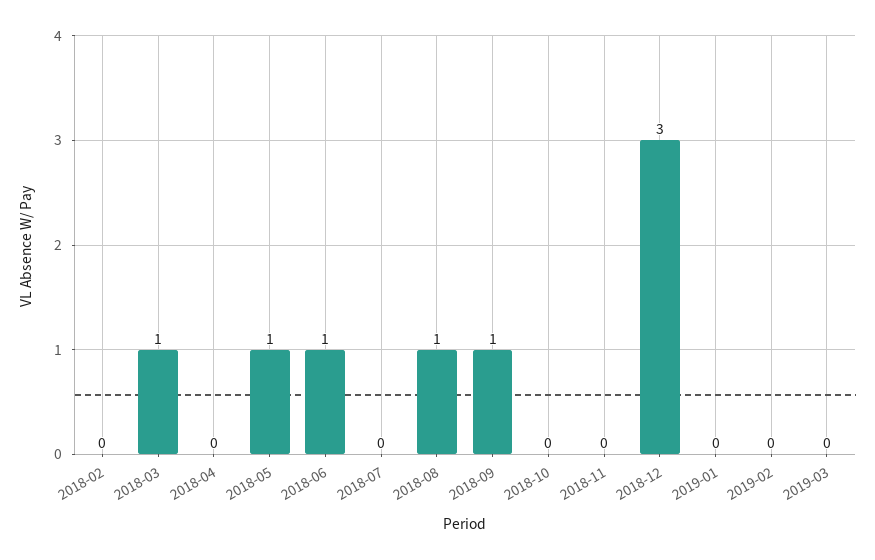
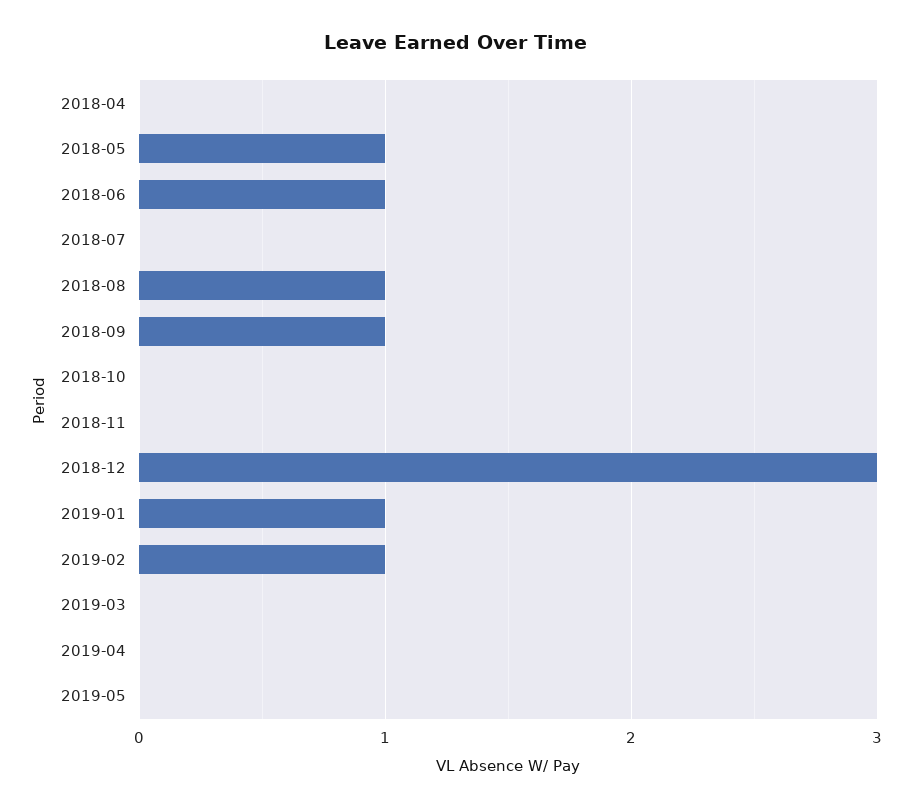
2018-02: 0 -> none
2018-03: 1 -> none
2019-01: 0 -> 1
2019-02: 0 -> 1
2019-04: none -> 0
2019-05: none -> 0

